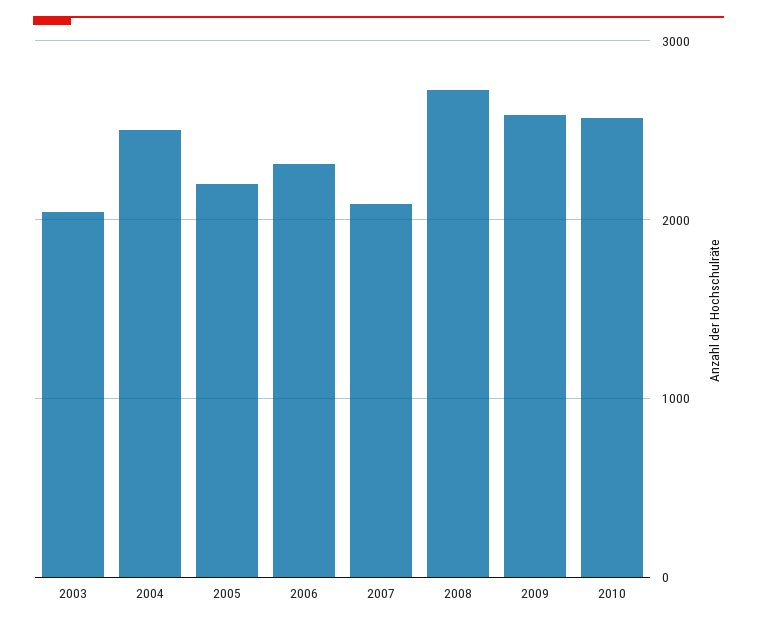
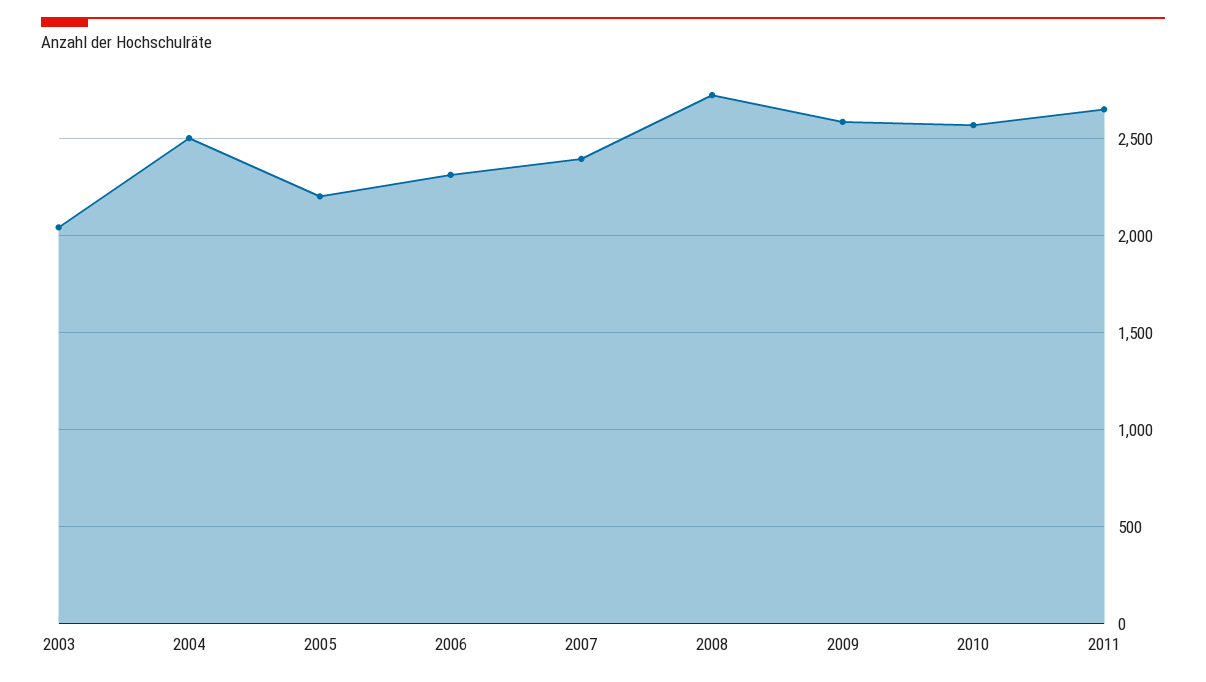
2007: 2100 -> 2400
2011: none -> 2650

